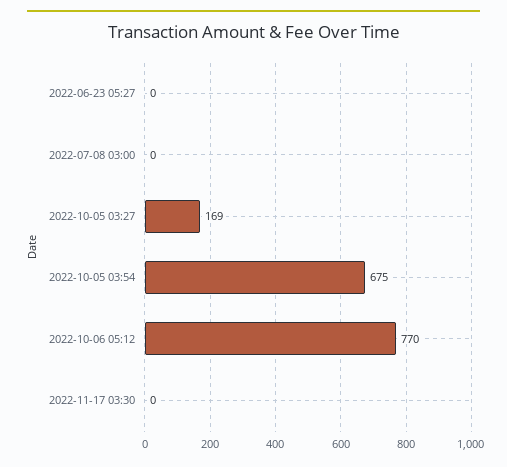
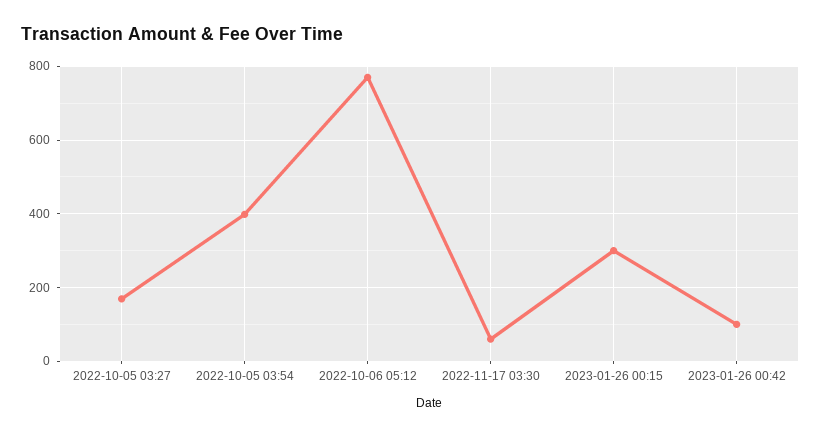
2022-06-23 05:27: 0 -> none
2022-07-08 03:00: 0 -> none
2022-10-05 03:54: 675 -> 400
2022-11-17 03:30: 0 -> 60
2023-01-26 00:15: none -> 300
2023-01-26 00:42: none -> 100

